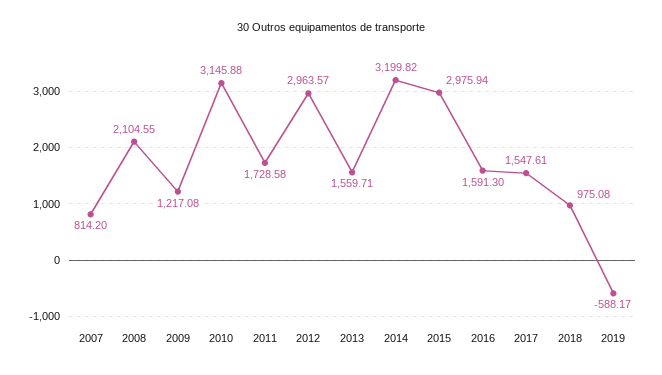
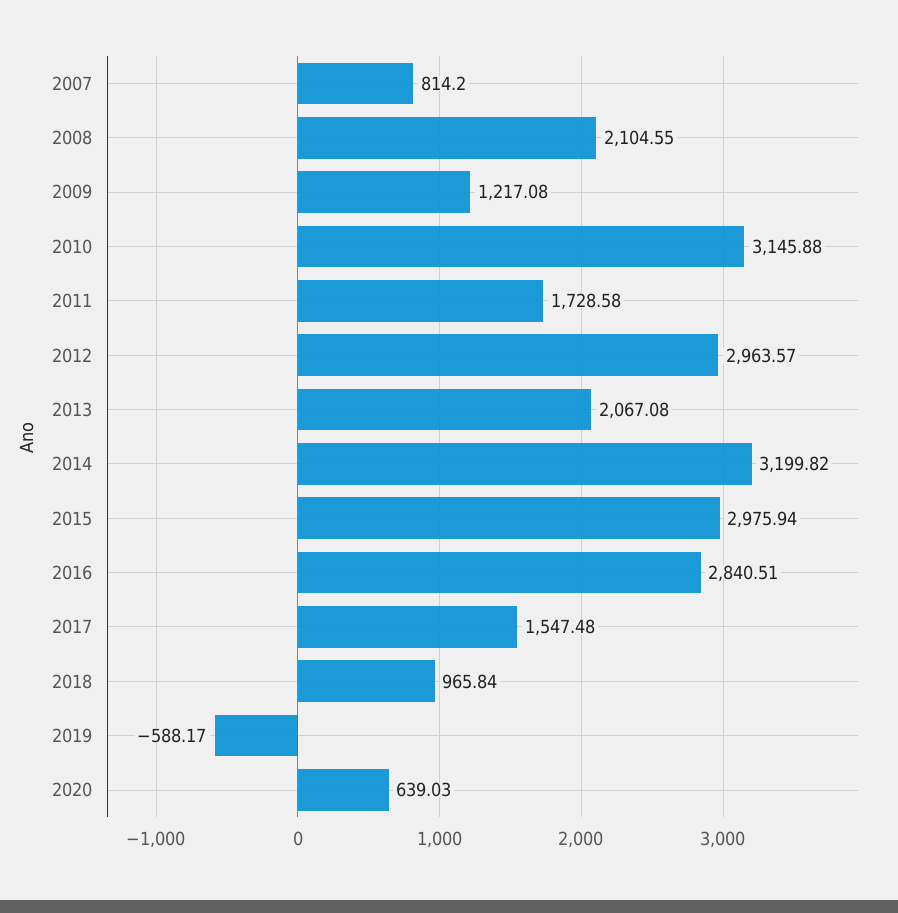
2013: 1559.71 -> 2067.08
2016: 1591.3 -> 2840.51
2017: 1547.61 -> 1547.48
2018: 975.08 -> 965.84
2020: none -> 639.03

